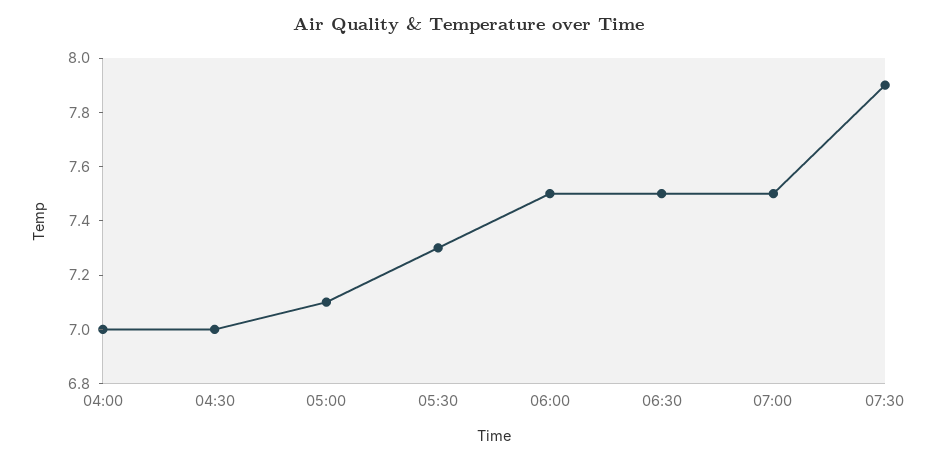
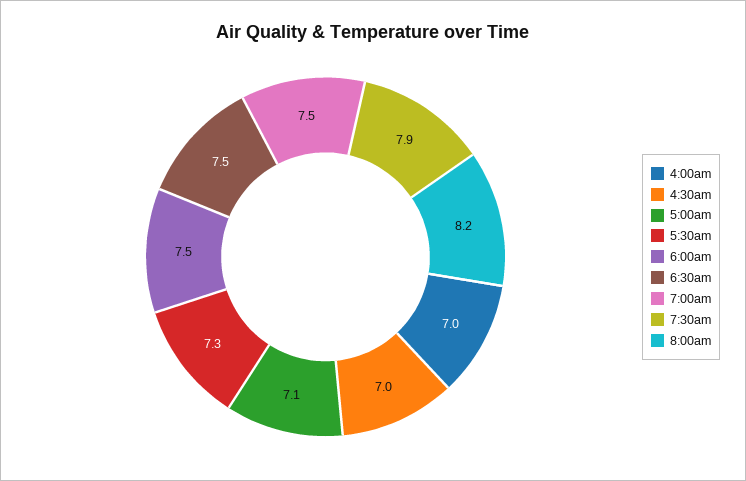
8:00am: none -> 8.2

